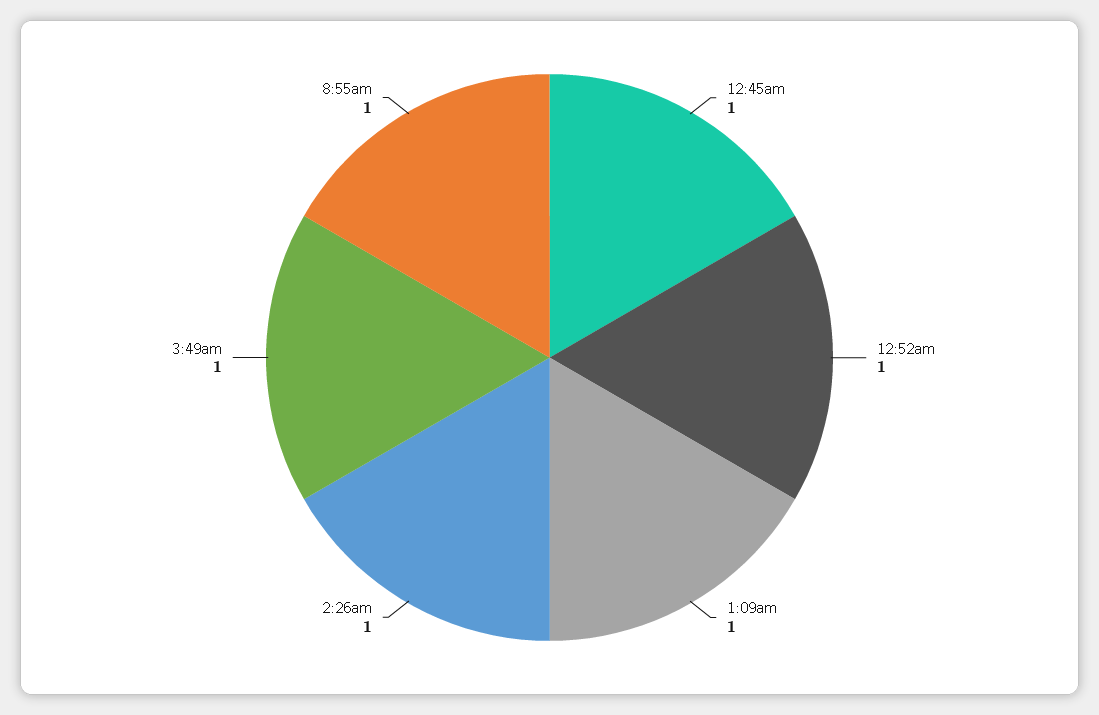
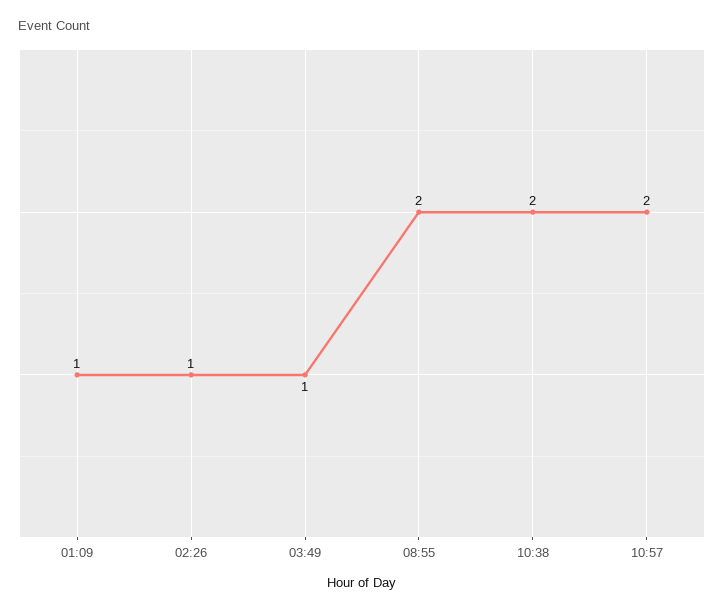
12:45am: 1 -> none
12:52am: 1 -> none
8:55am: 1 -> 2
10:38: none -> 2
10:57: none -> 2

